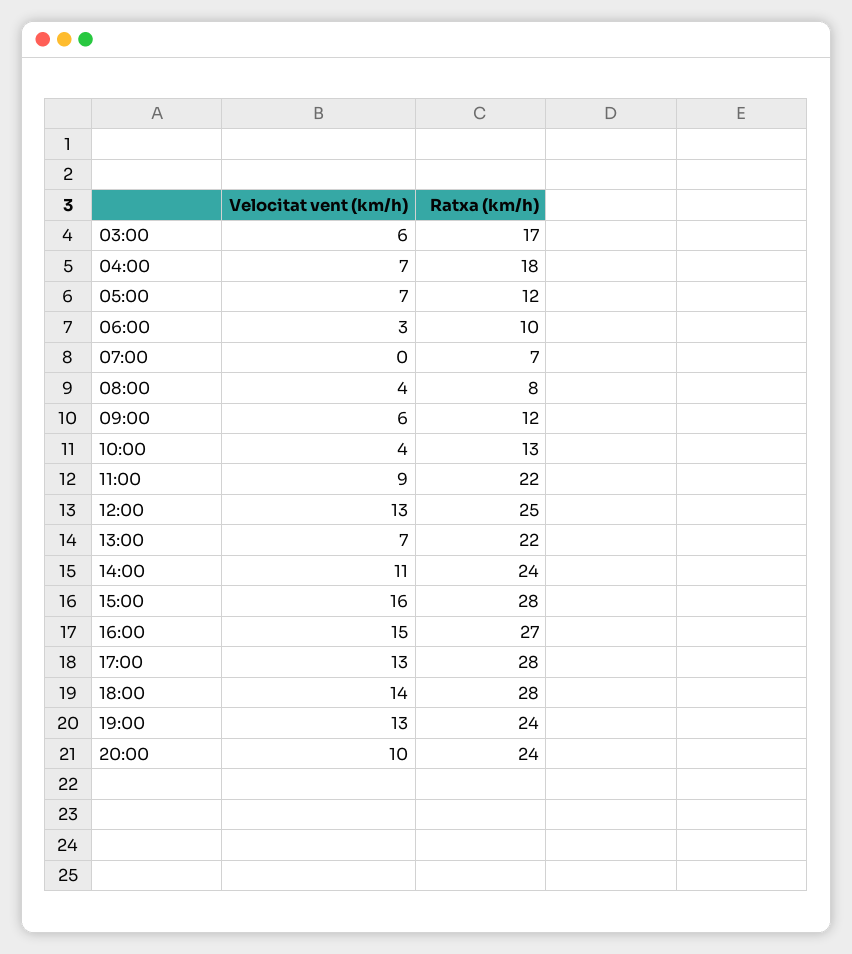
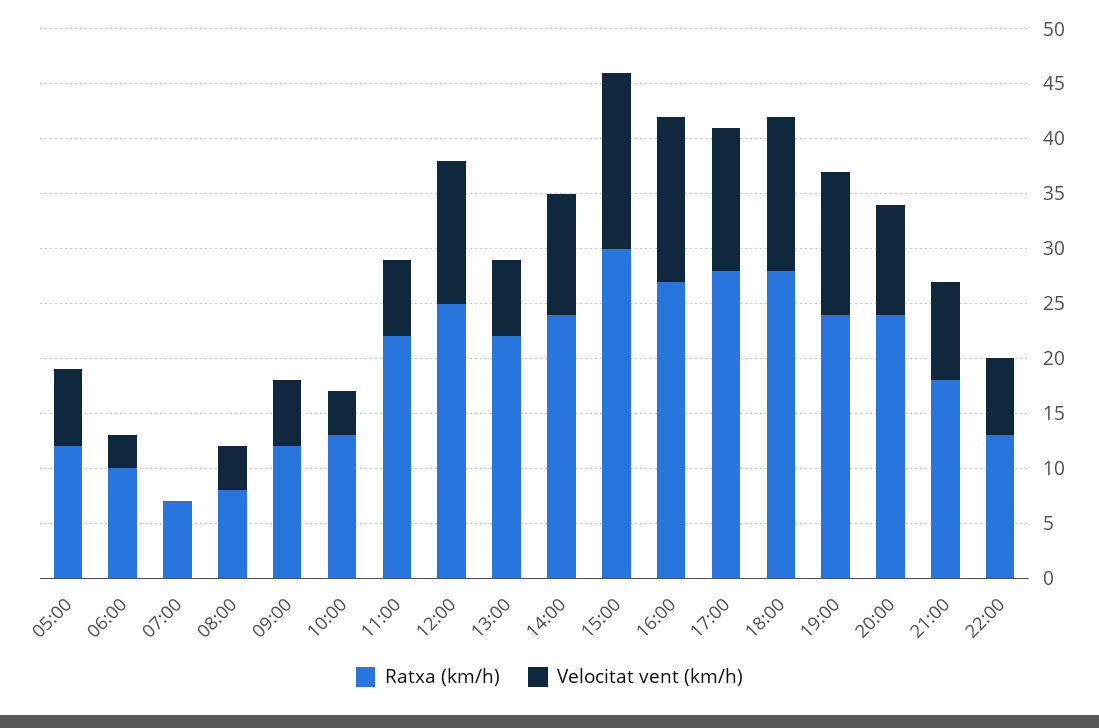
Velocitat vent (km/h), 03:00: 6 -> none
Ratxa (km/h), 03:00: 17 -> none
Velocitat vent (km/h), 04:00: 7 -> none
Ratxa (km/h), 04:00: 18 -> none
Velocitat vent (km/h), 11:00: 9 -> 7
Ratxa (km/h), 15:00: 28 -> 30
Ratxa (km/h), 21:00: none -> 18
Velocitat vent (km/h), 21:00: none -> 9
Ratxa (km/h), 22:00: none -> 13
Velocitat vent (km/h), 22:00: none -> 7

